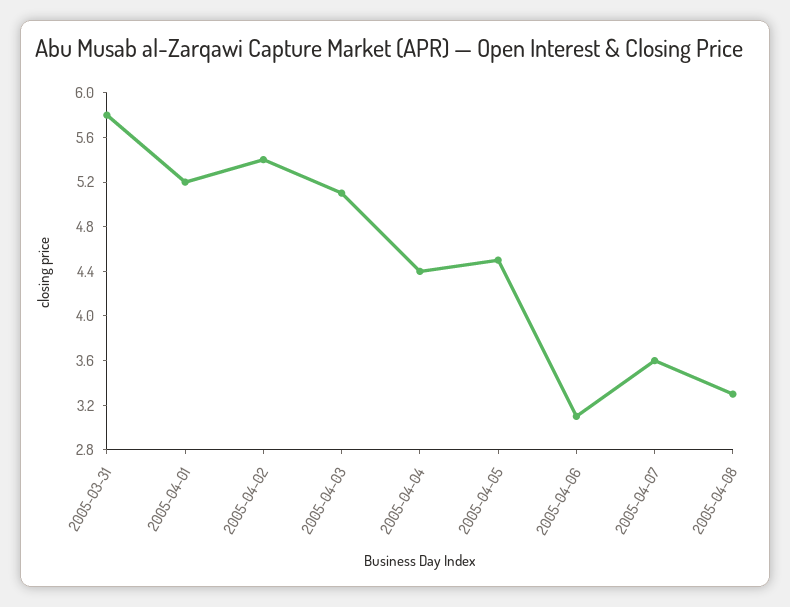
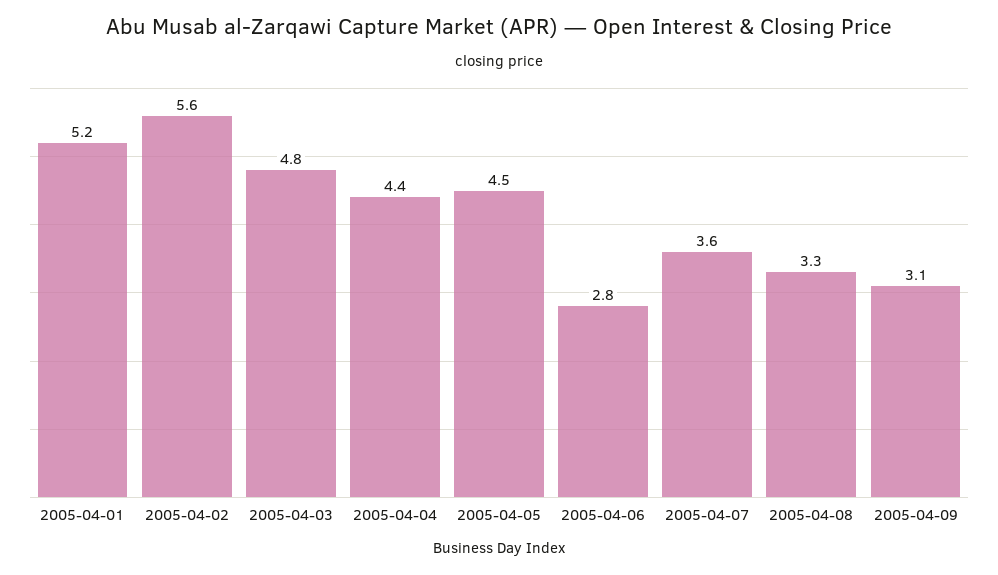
2005-03-31: 5.8 -> none
2005-04-02: 5.4 -> 5.6
2005-04-03: 5.1 -> 4.8
2005-04-06: 3.1 -> 2.8
2005-04-09: none -> 3.1

